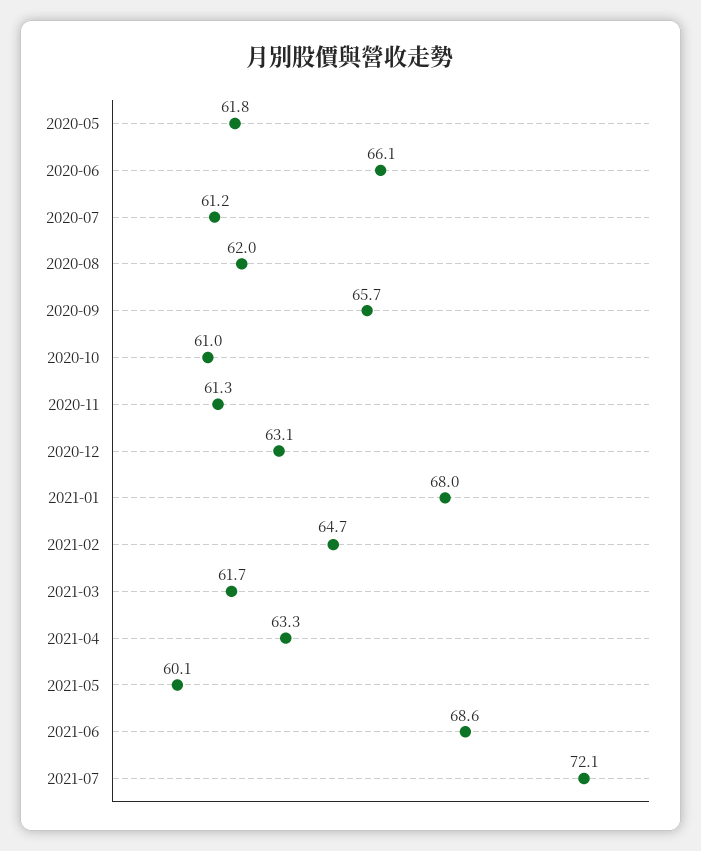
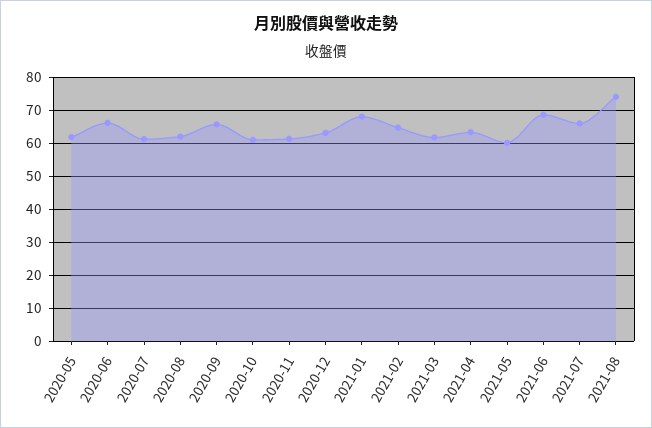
2021-07: 72.1 -> 66
2021-08: none -> 74

